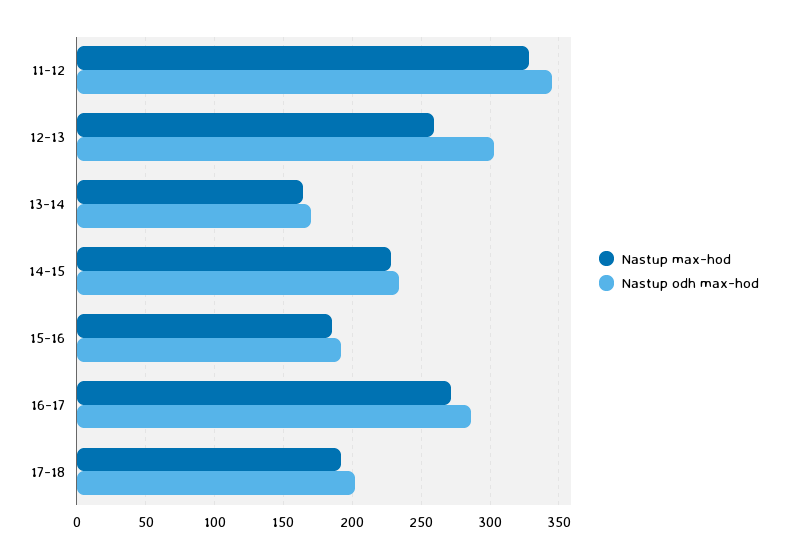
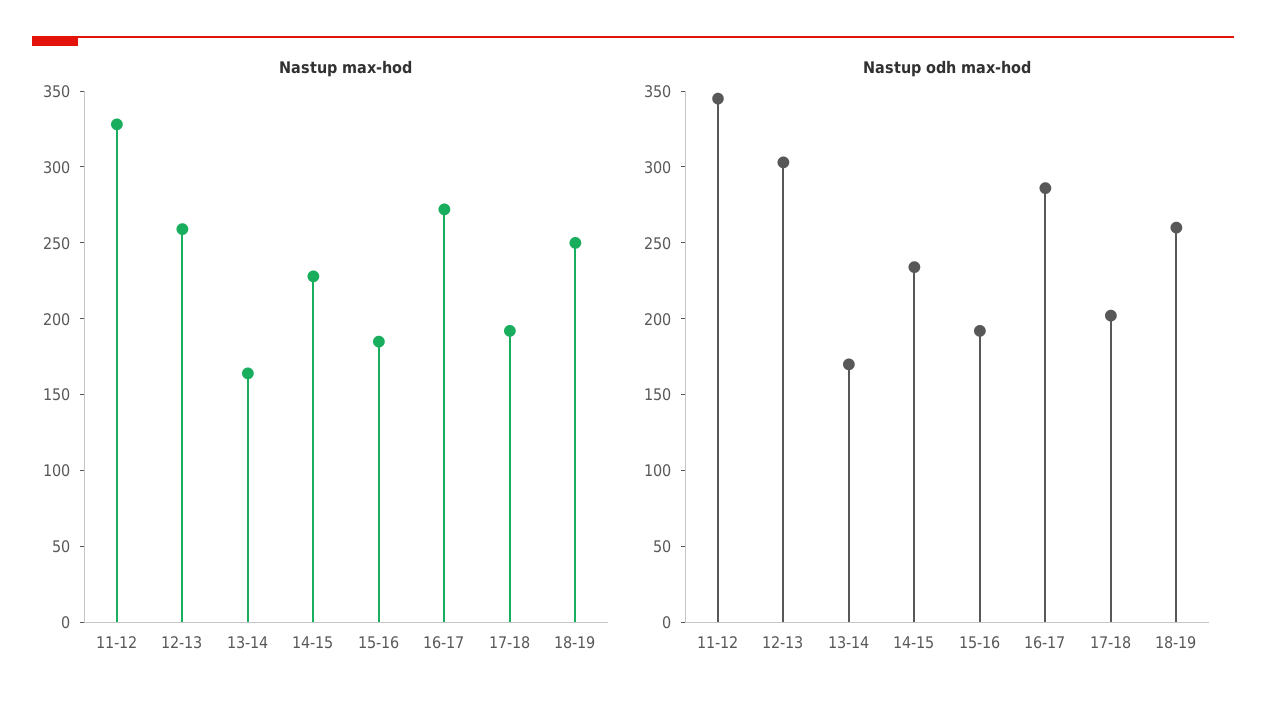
Nastup max-hod, 18-19: none -> 250
Nastup odh max-hod, 18-19: none -> 260

